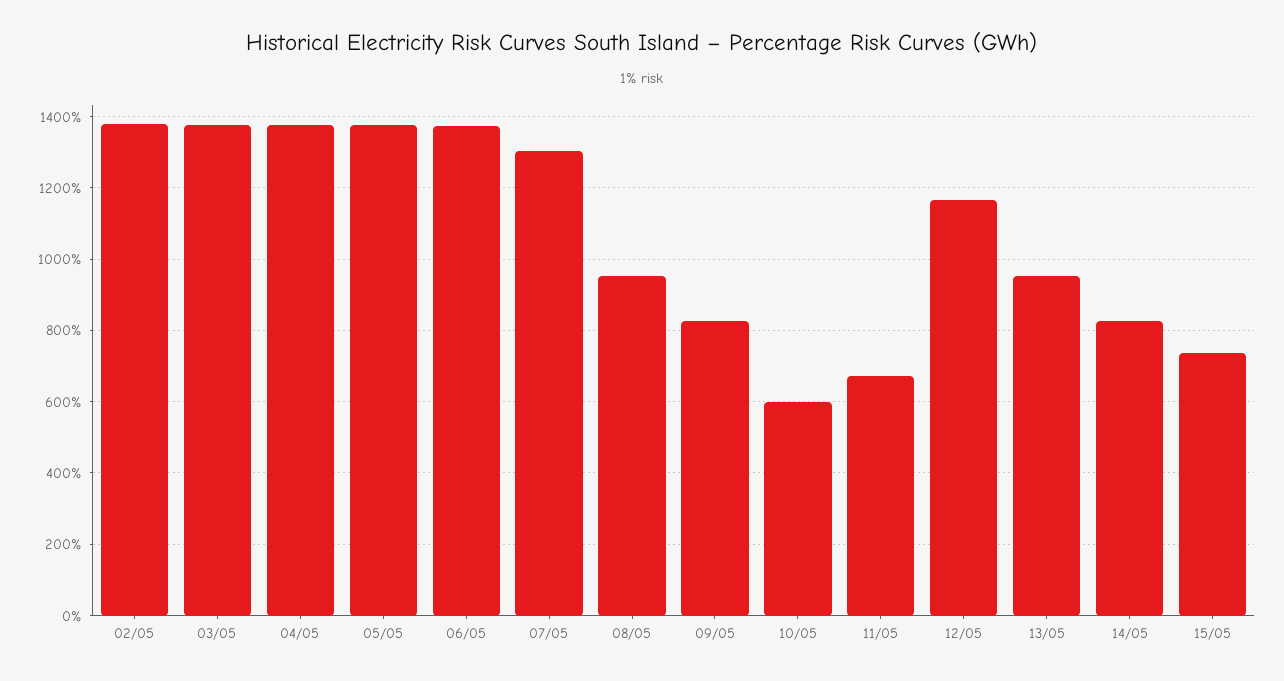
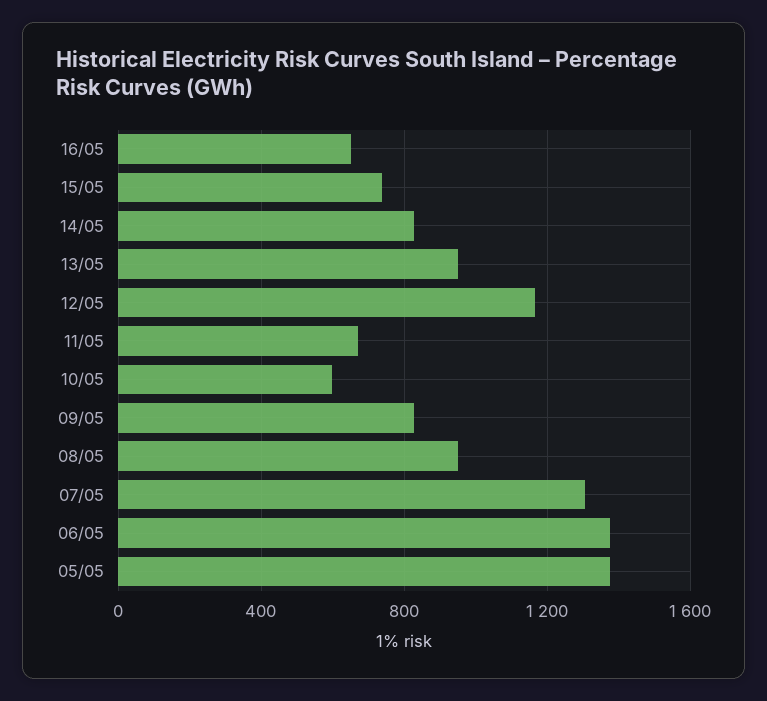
02/05: 1380 -> none
03/05: 1380 -> none
04/05: 1380 -> none
16/05: none -> 650

